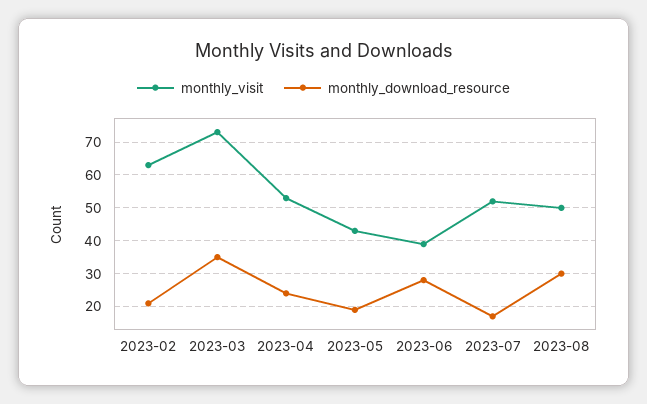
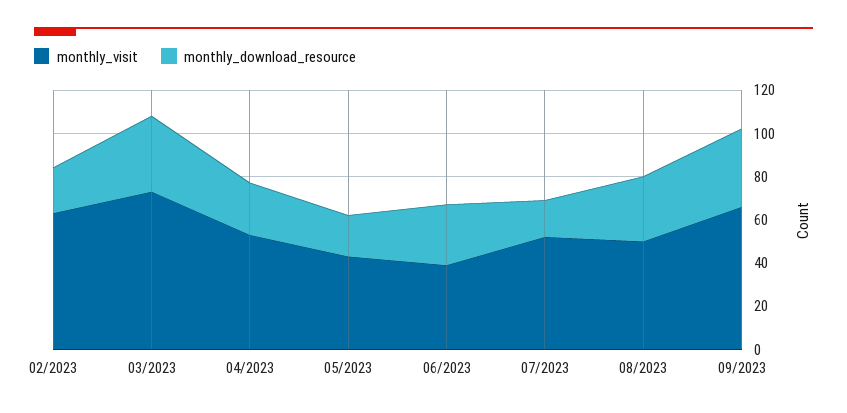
monthly_visit, 09/2023: none -> 65
monthly_download_resource, 09/2023: none -> 35

